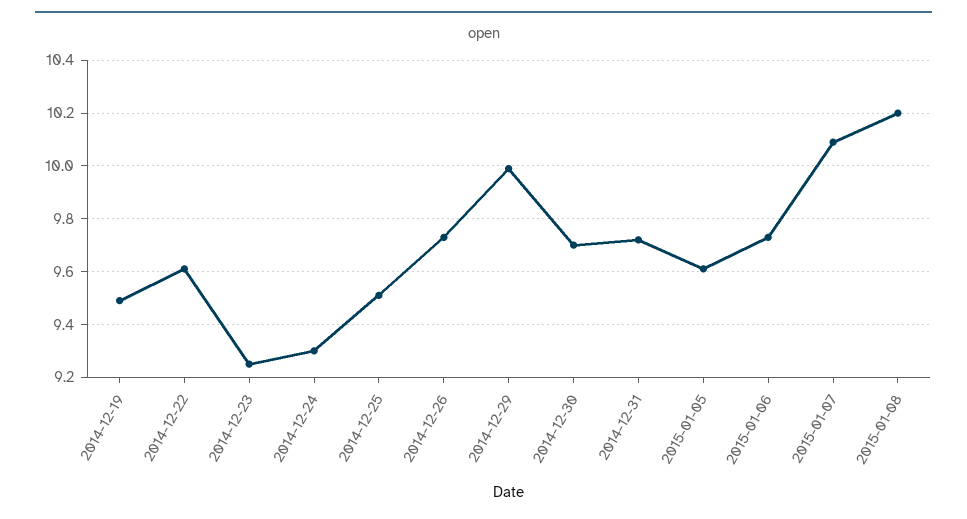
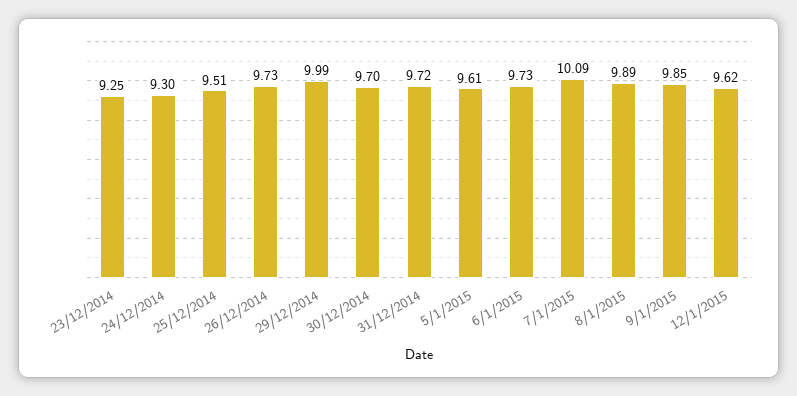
2014-12-19: 9.5 -> none
2014-12-22: 9.6 -> none
2015-01-08: 10.2 -> 9.89
9/1/2015: none -> 9.85
12/1/2015: none -> 9.62

